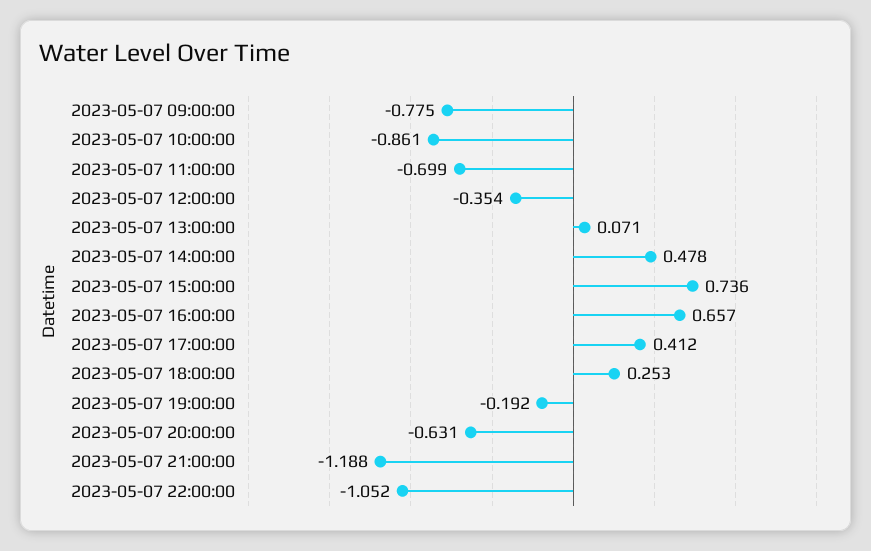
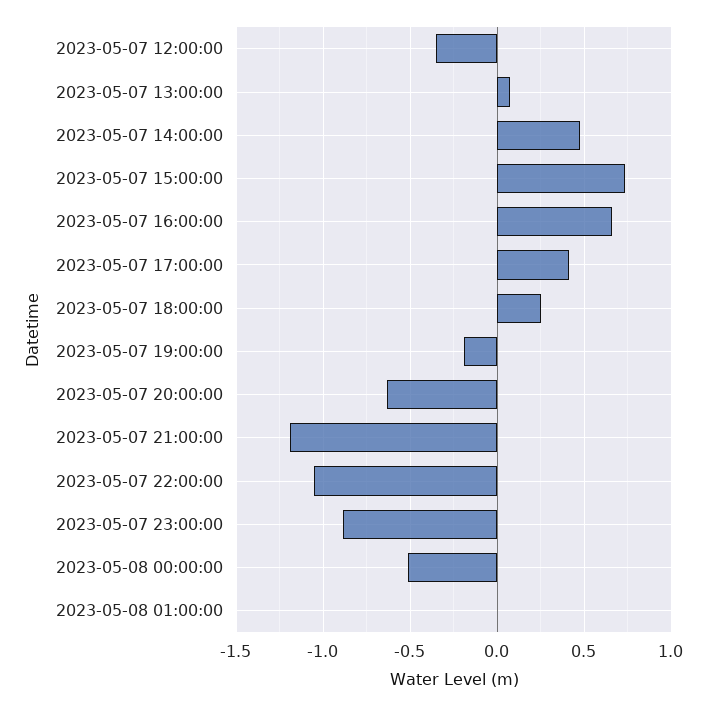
2023-05-07 09:00:00: -0.775 -> none
2023-05-07 10:00:00: -0.861 -> none
2023-05-07 11:00:00: -0.699 -> none
2023-05-07 23:00:00: none -> -0.9
2023-05-08 00:00:00: none -> -0.5
2023-05-08 01:00:00: none -> 0

